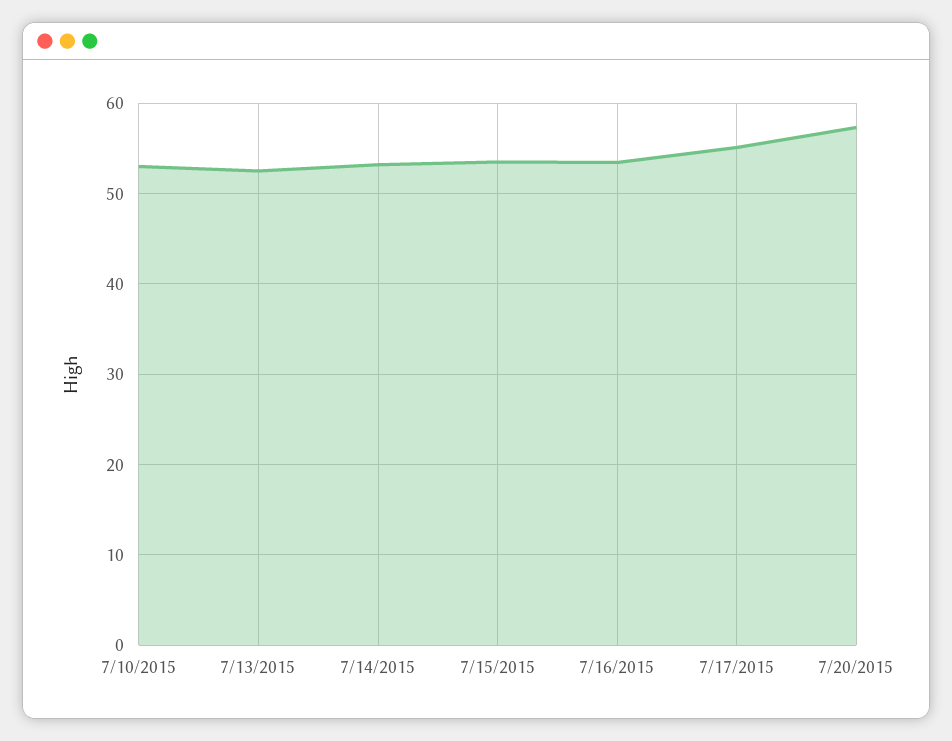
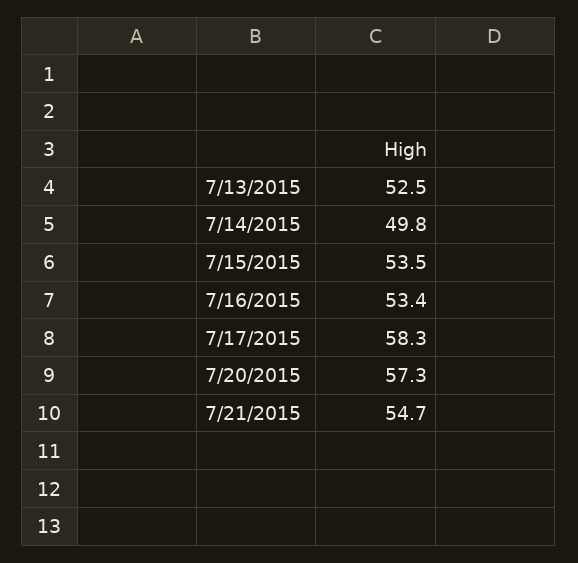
7/10/2015: 53 -> none
7/14/2015: 53 -> 49.8
7/17/2015: 55 -> 58.3
7/21/2015: none -> 54.7

